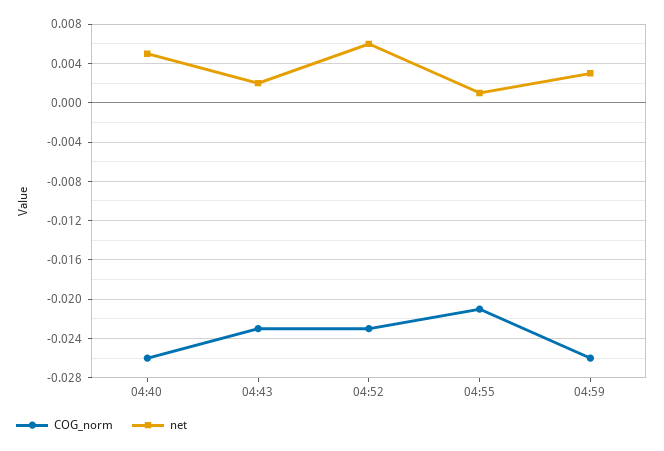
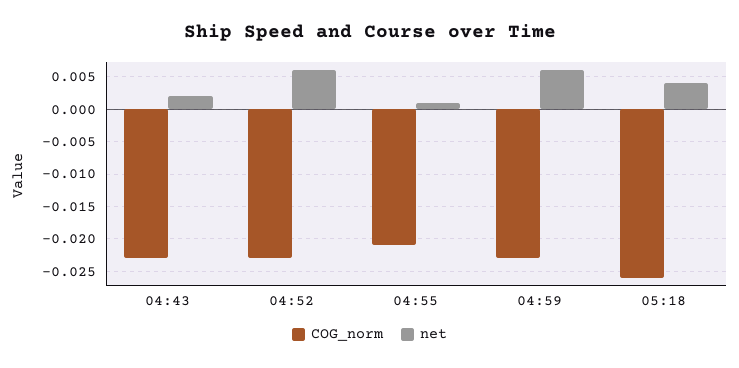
COG_norm, 04:40: -0.026 -> none
net, 04:40: 0.005 -> none
COG_norm, 04:59: -0.026 -> -0.023
net, 04:59: 0.003 -> 0.006
COG_norm, 05:18: none -> -0.026
net, 05:18: none -> 0.004

